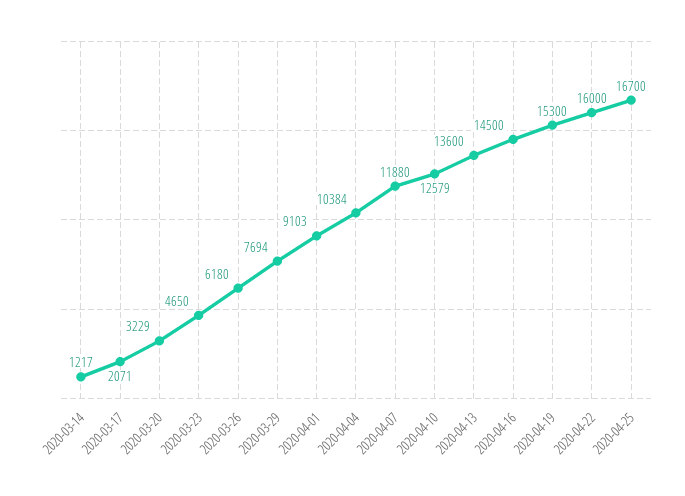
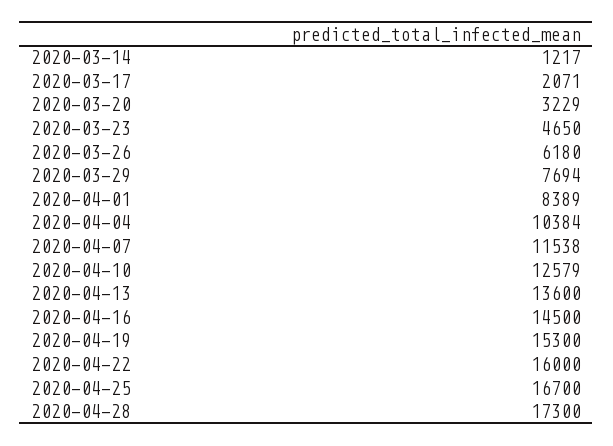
2020-04-01: 9103 -> 8389
2020-04-07: 11880 -> 11538
2020-04-28: none -> 17300

